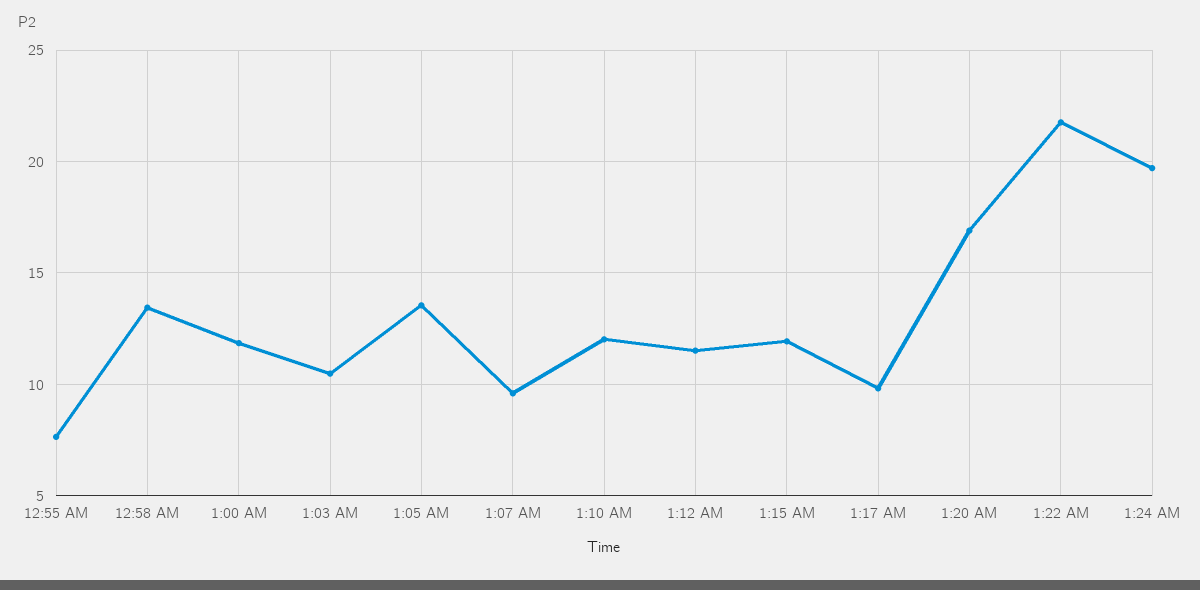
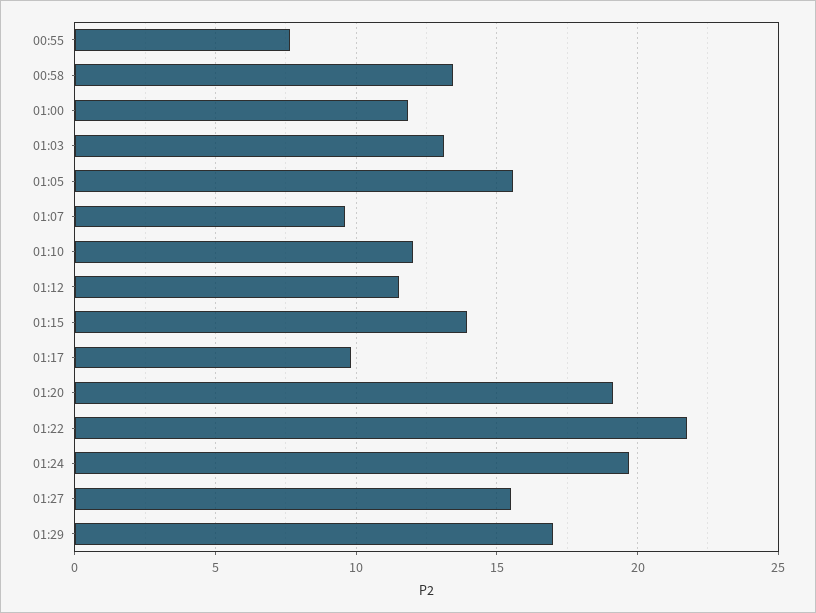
1:03 AM: 10.5 -> 13
1:05 AM: 13.5 -> 15.5
1:15 AM: 12 -> 14
1:20 AM: 17 -> 19
01:27: none -> 15.5
01:29: none -> 17

